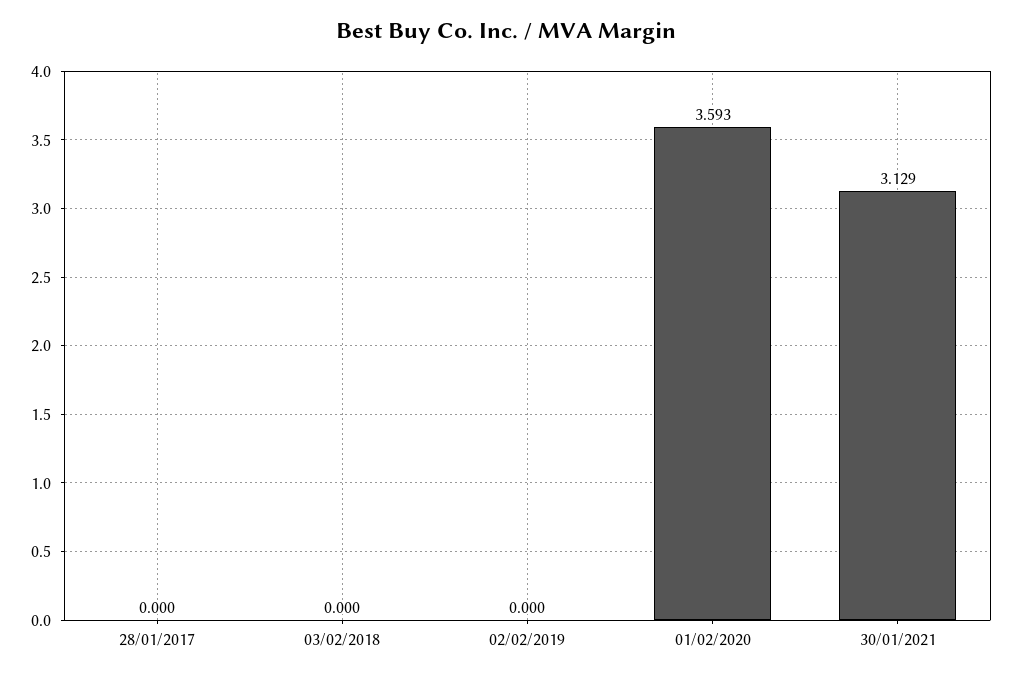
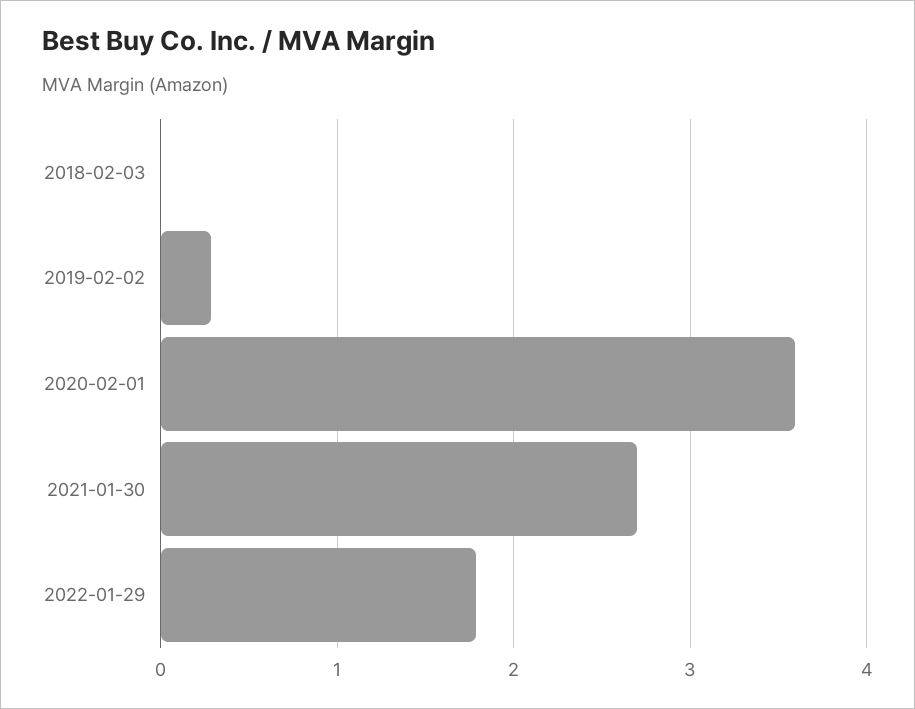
28/01/2017: 0 -> none
02/02/2019: 0 -> 0.3
30/01/2021: 3.129 -> 2.7
2022-01-29: none -> 1.8

